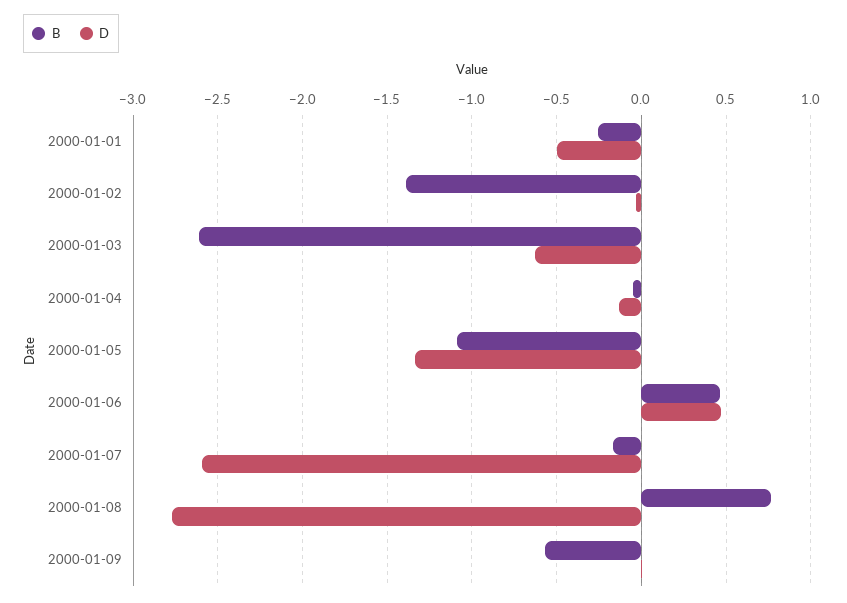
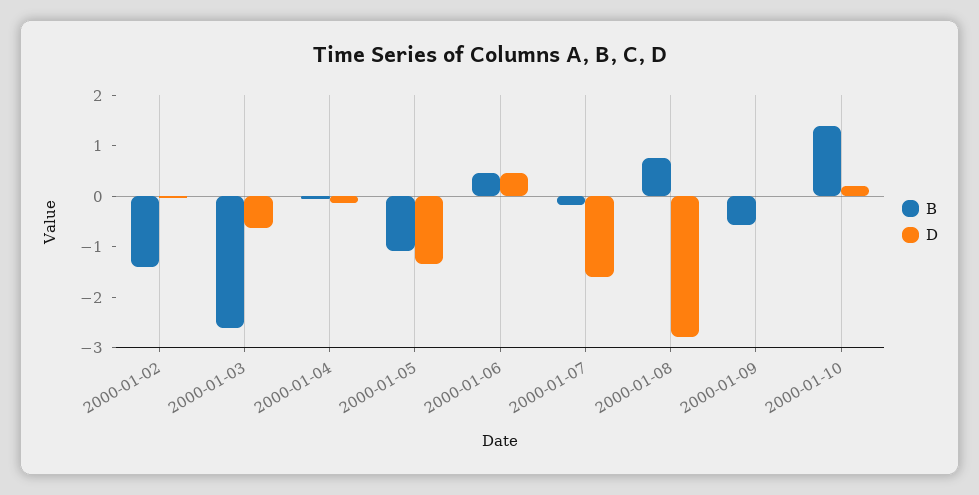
B, 2000-01-01: -0.25 -> none
D, 2000-01-01: -0.5 -> none
D, 2000-01-07: -2.6 -> -1.6
B, 2000-01-10: none -> 1.4
D, 2000-01-10: none -> 0.2

